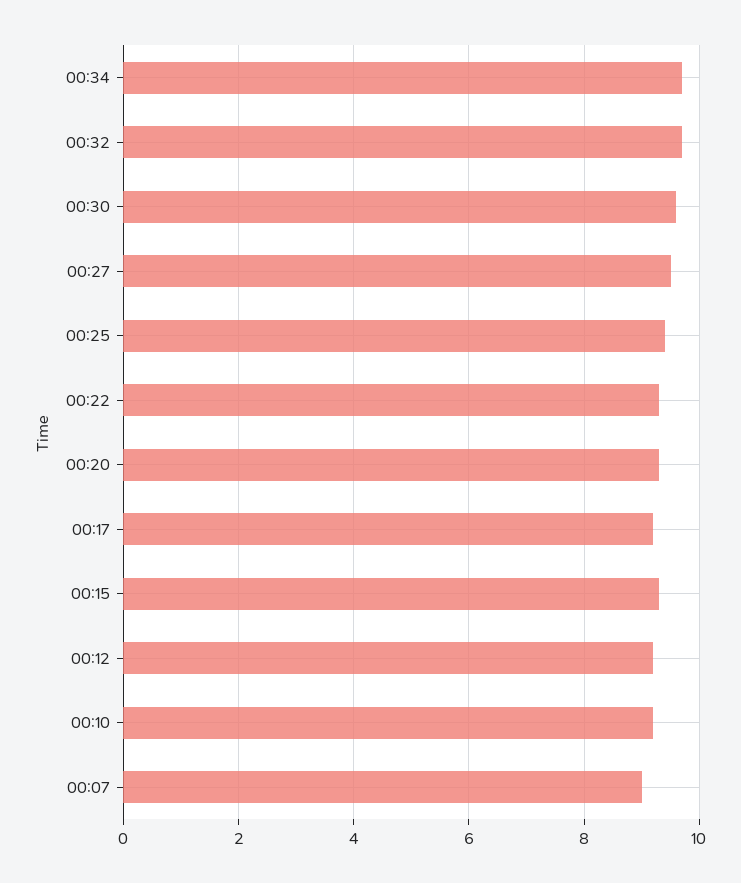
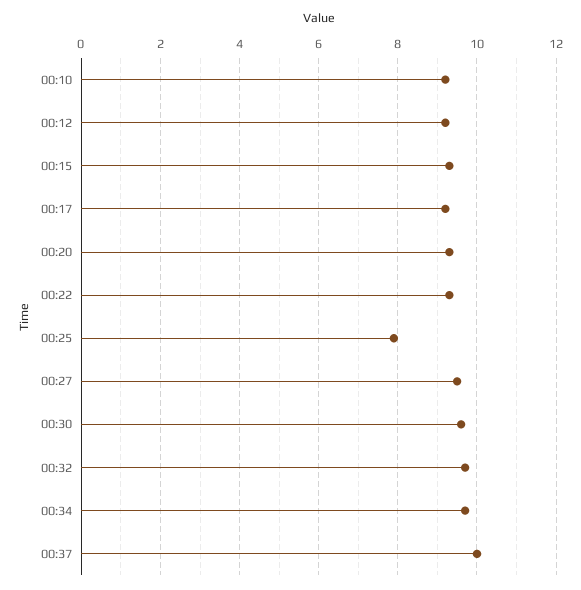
00:25: 9.5 -> 8
00:07: 9 -> none
00:37: none -> 10

